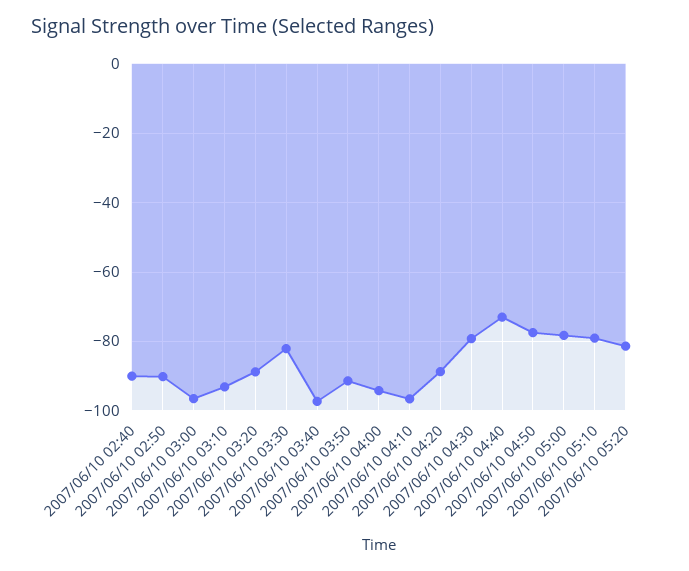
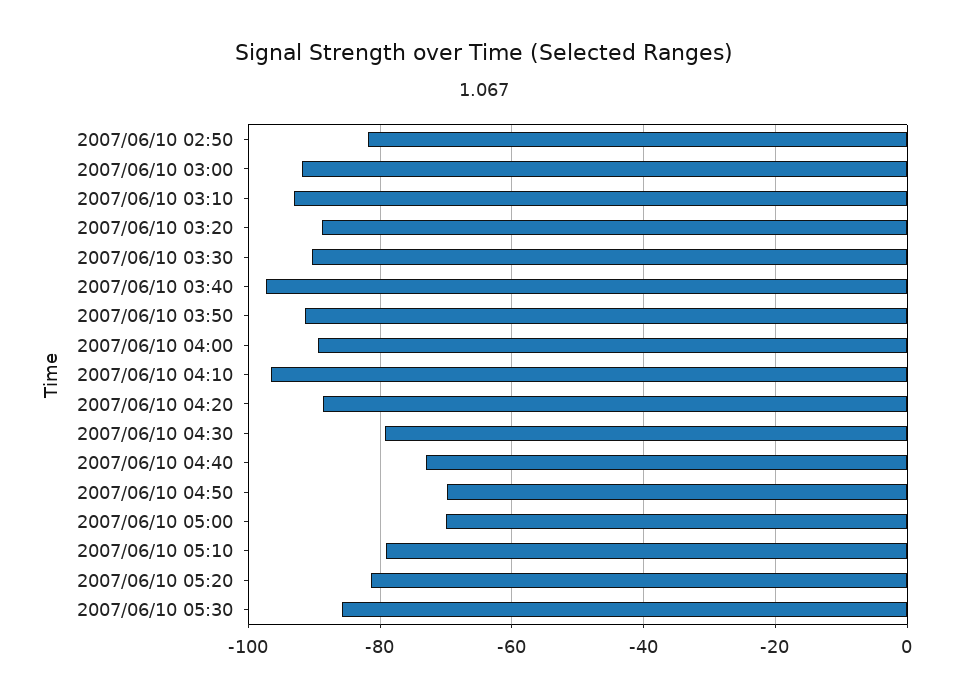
2007/06/10 02:40: -90 -> none
2007/06/10 02:50: -90 -> -82
2007/06/10 03:00: -96 -> -92
2007/06/10 03:30: -82 -> -90
2007/06/10 04:00: -94 -> -90
2007/06/10 04:50: -78 -> -70
2007/06/10 05:00: -78 -> -70
2007/06/10 05:30: none -> -86

